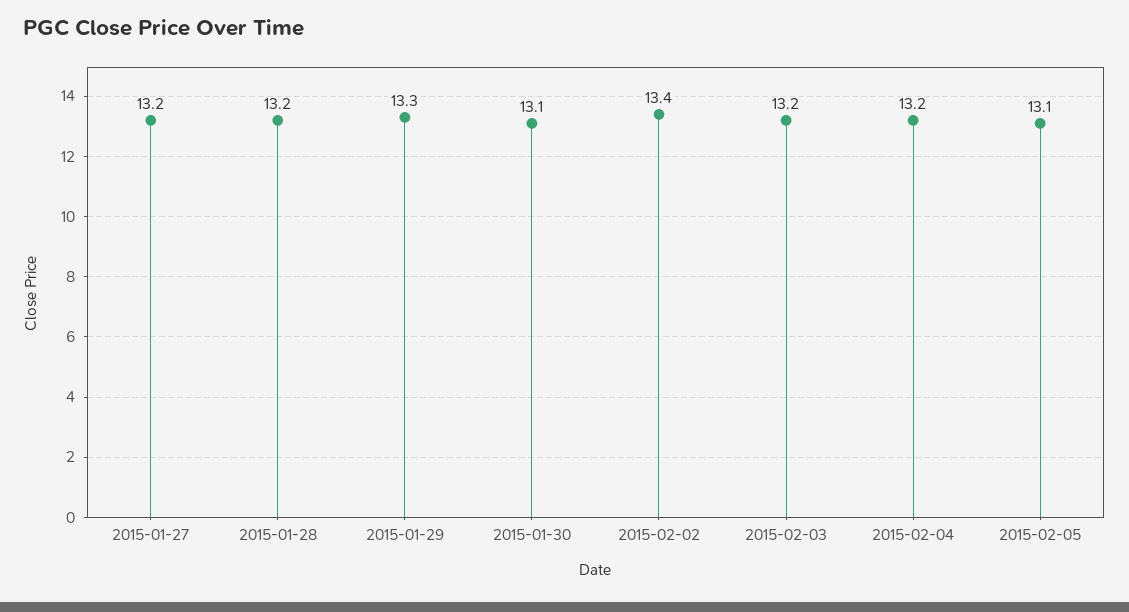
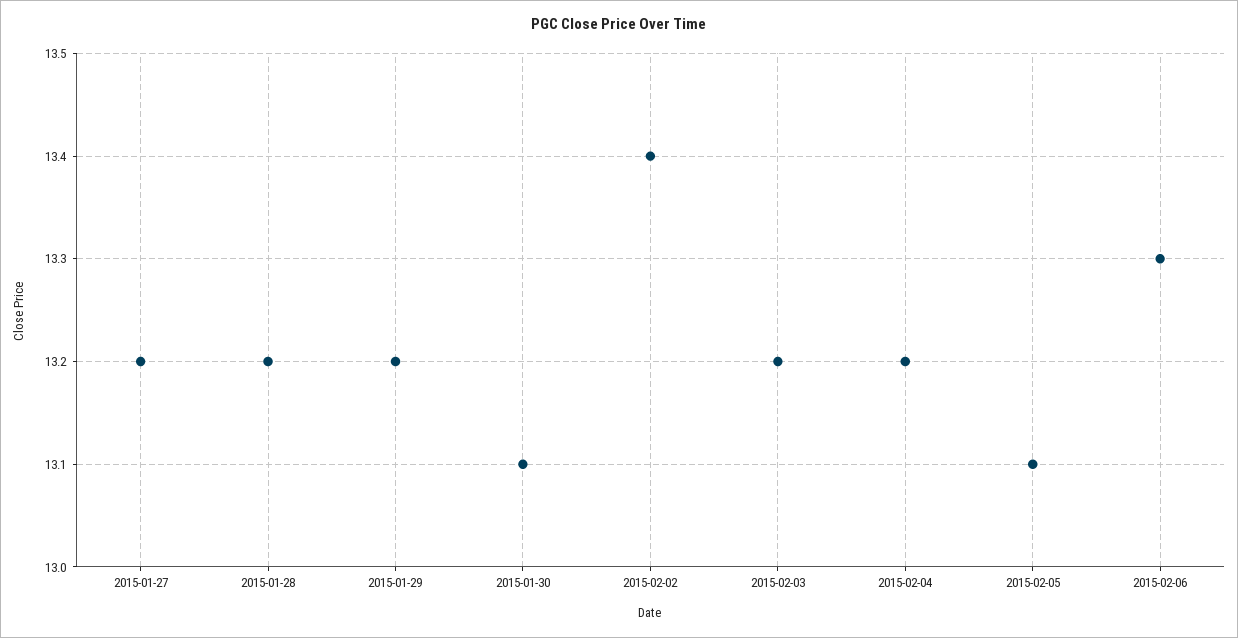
2015-01-29: 13.3 -> 13.2
2015-02-06: none -> 13.3

